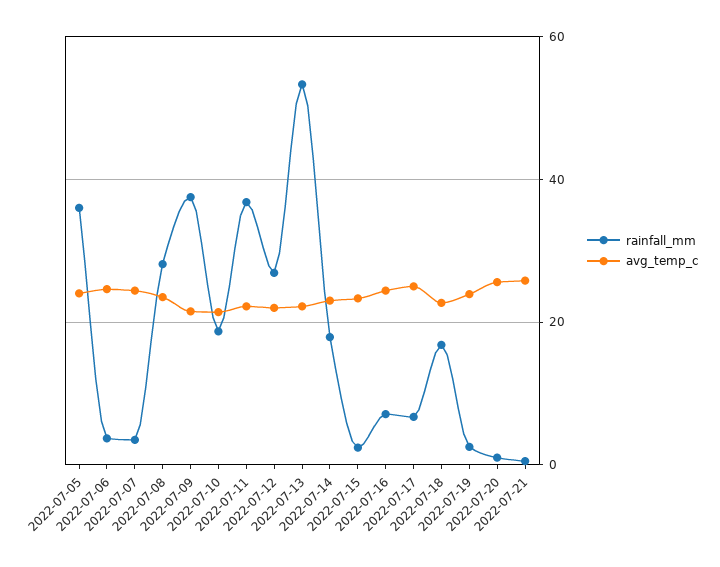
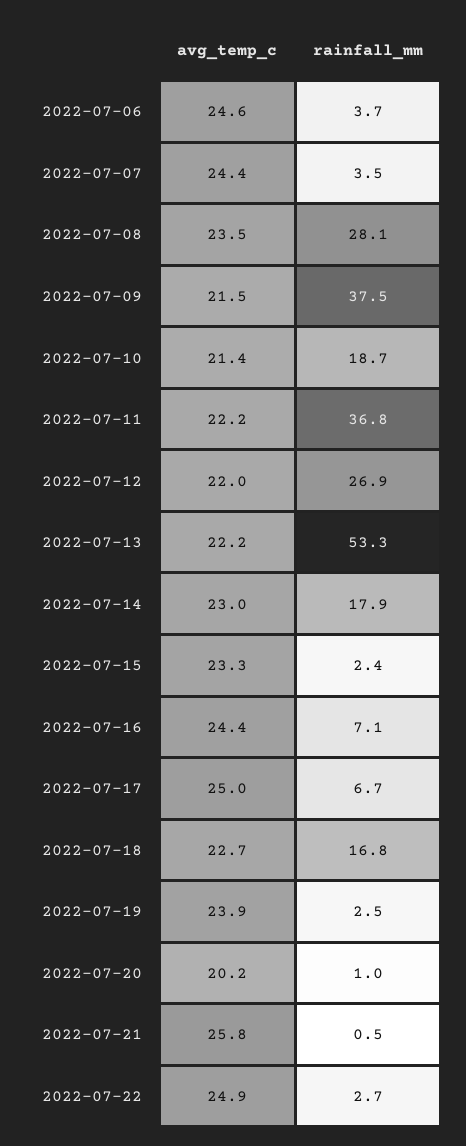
rainfall_mm, 2022-07-05: 36 -> none
avg_temp_c, 2022-07-05: 24 -> none
avg_temp_c, 2022-07-20: 26 -> 20.2
avg_temp_c, 2022-07-22: none -> 24.9
rainfall_mm, 2022-07-22: none -> 2.7

